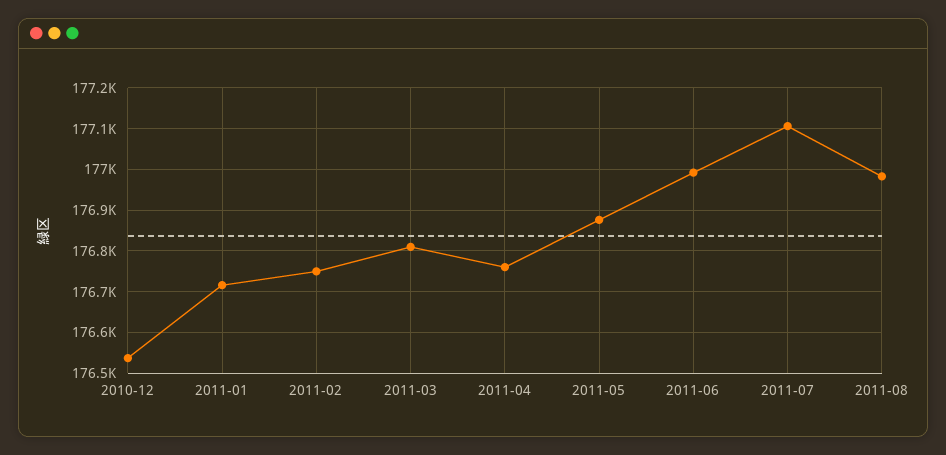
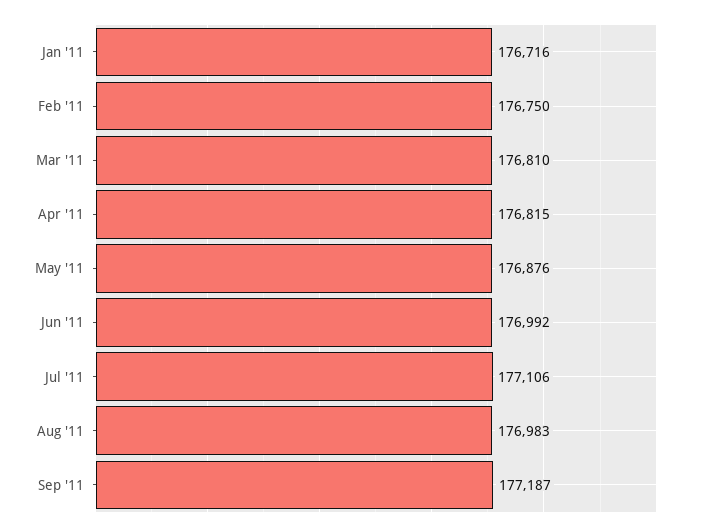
2010-12: 176540 -> none
2011-04: 176760 -> 176815
Sep '11: none -> 177187

